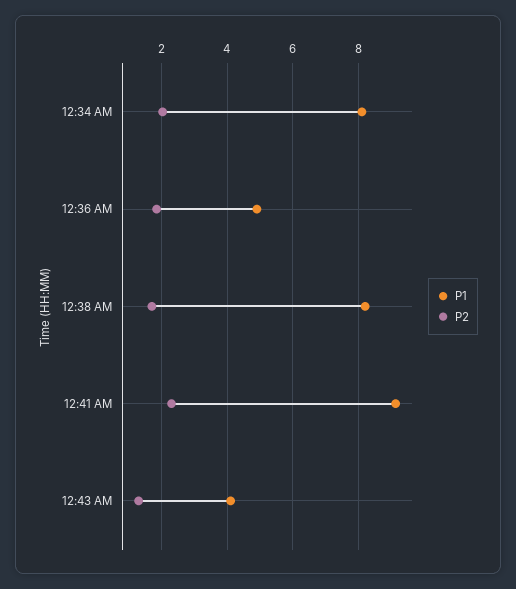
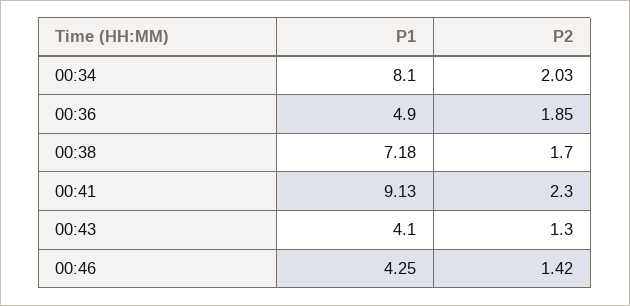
P1, 12:38 AM: 8.2 -> 7.18
P1, 00:46: none -> 4.25
P2, 00:46: none -> 1.42

